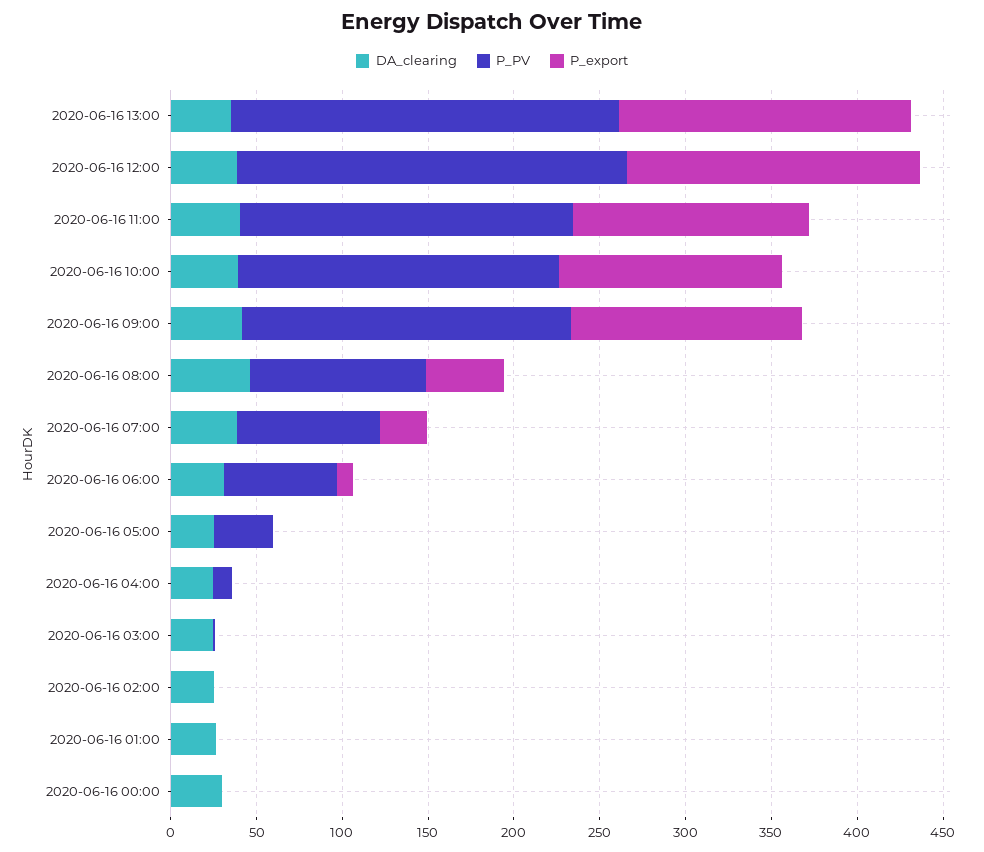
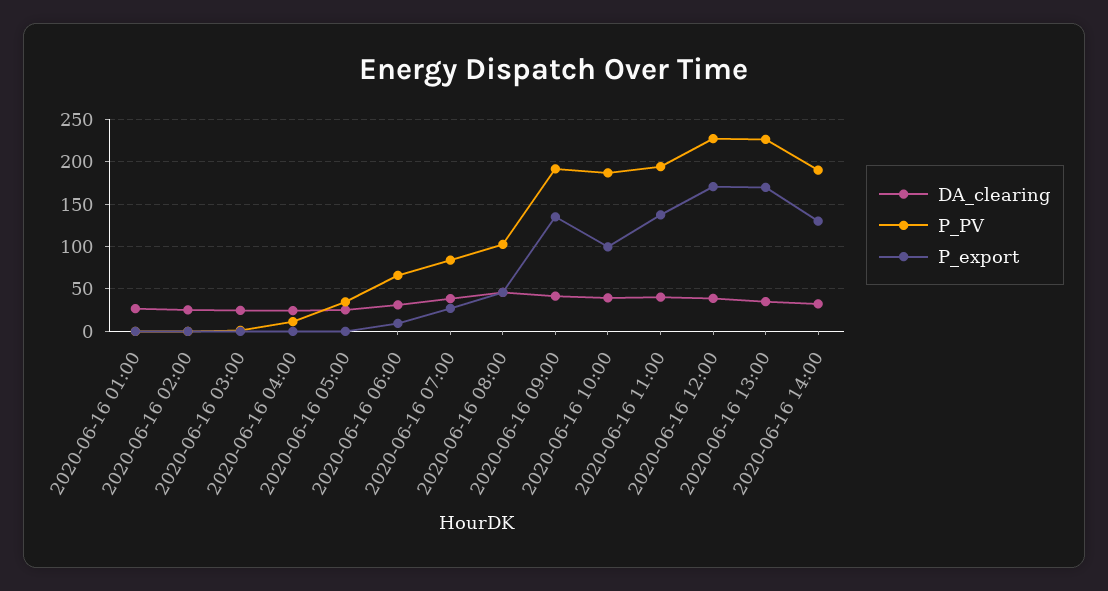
P_export, 2020-06-16 10:00: 130 -> 100
DA_clearing, 2020-06-16 00:00: 30 -> none
P_PV, 2020-06-16 00:00: 0 -> none
P_export, 2020-06-16 00:00: 0 -> none
DA_clearing, 2020-06-16 14:00: none -> 30
P_PV, 2020-06-16 14:00: none -> 190
P_export, 2020-06-16 14:00: none -> 130

